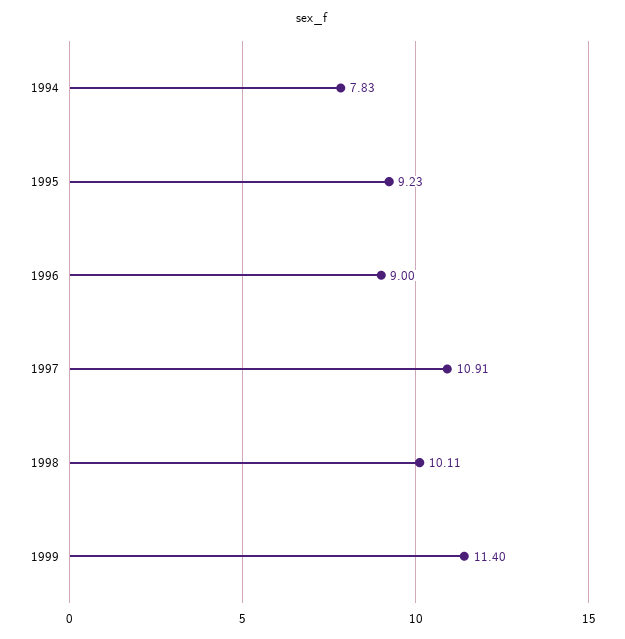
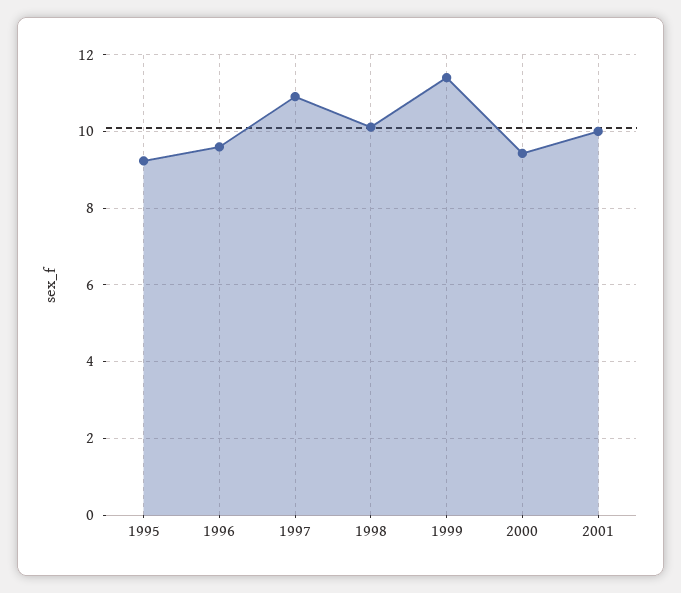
1994: 7.83 -> none
1996: 9 -> 9.6
2000: none -> 9.4
2001: none -> 10

